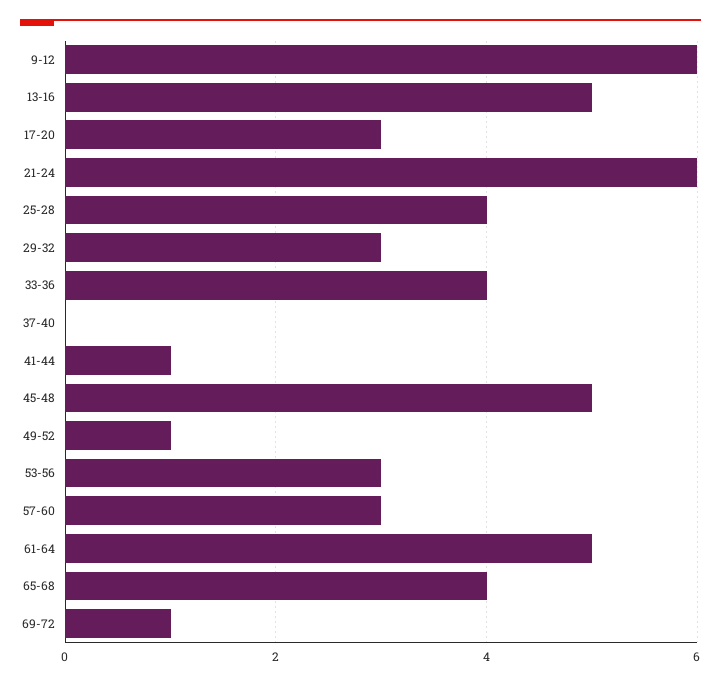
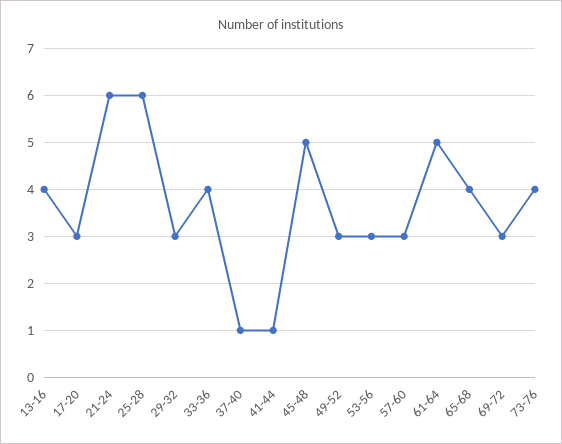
9-12: 6 -> none
13-16: 5 -> 4
25-28: 4 -> 6
37-40: 0 -> 1
49-52: 1 -> 3
69-72: 1 -> 3
73-76: none -> 4

